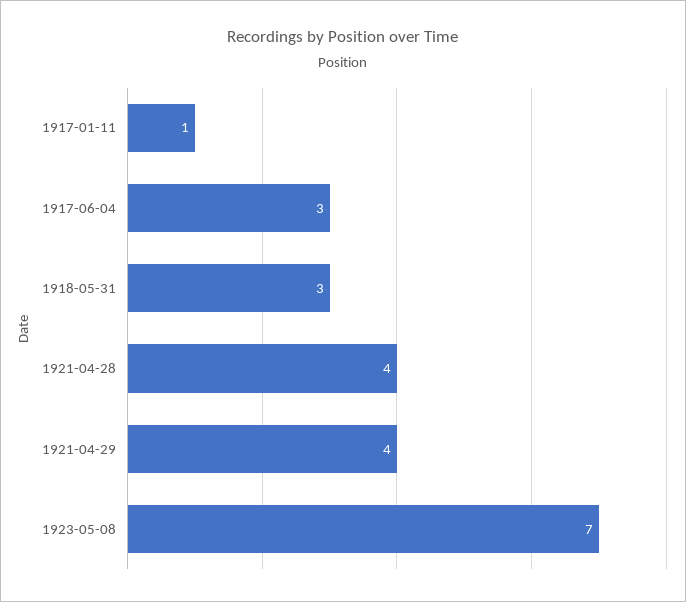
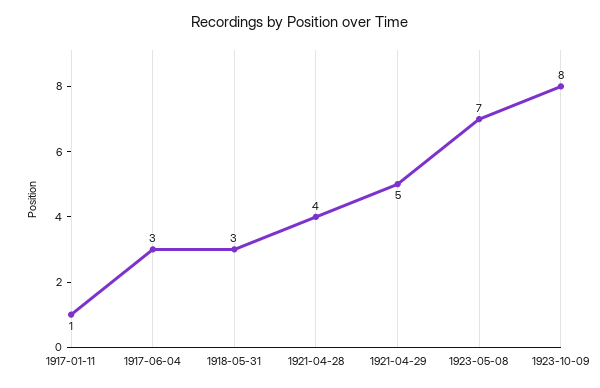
1921-04-29: 4 -> 5
1923-10-09: none -> 8

